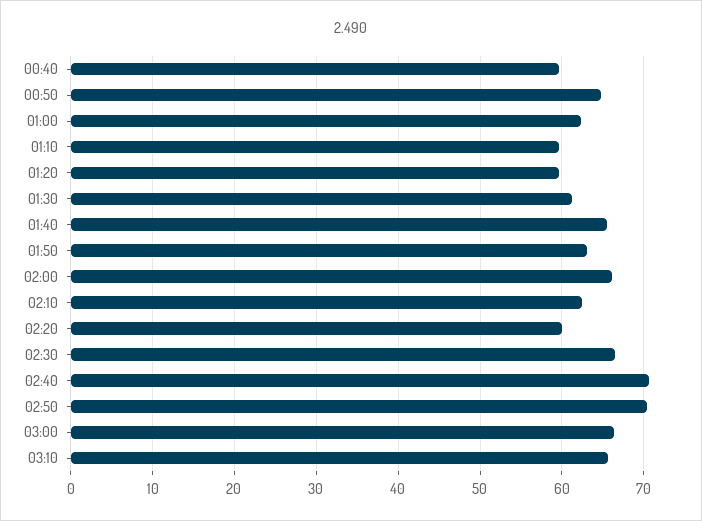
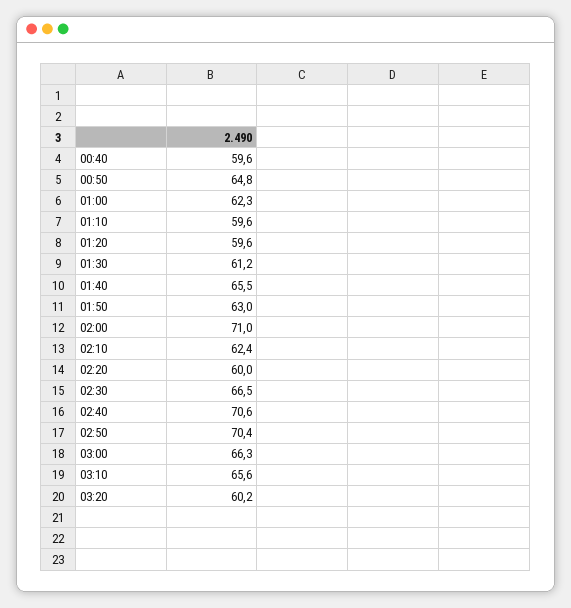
02:00: 66 -> 71
03:20: none -> 60.2

